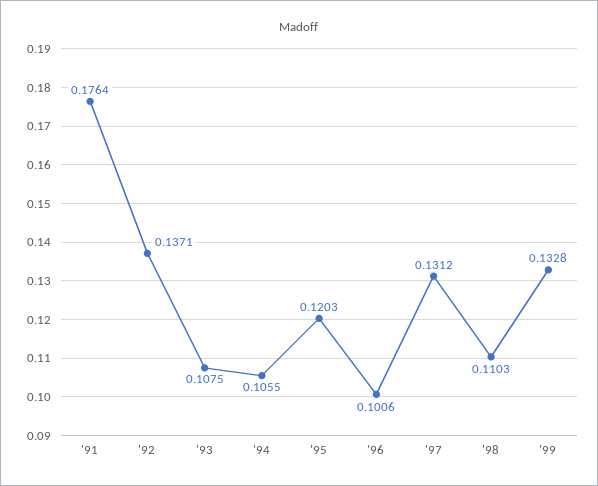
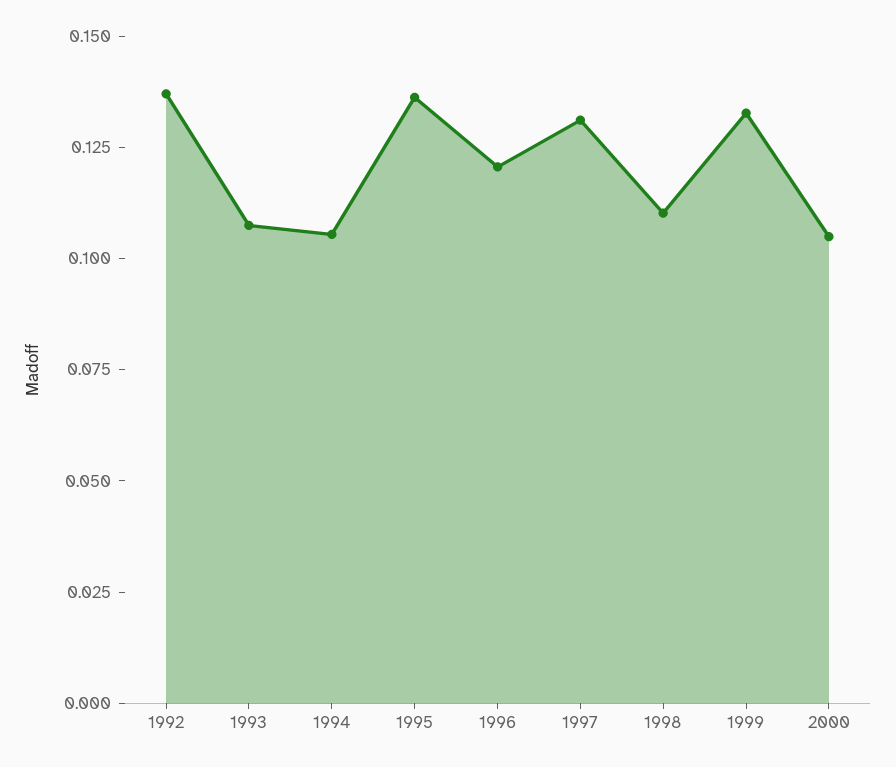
'91: 0.1764 -> none
'95: 0.1203 -> 0.135
'96: 0.1006 -> 0.12
2000: none -> 0.105

